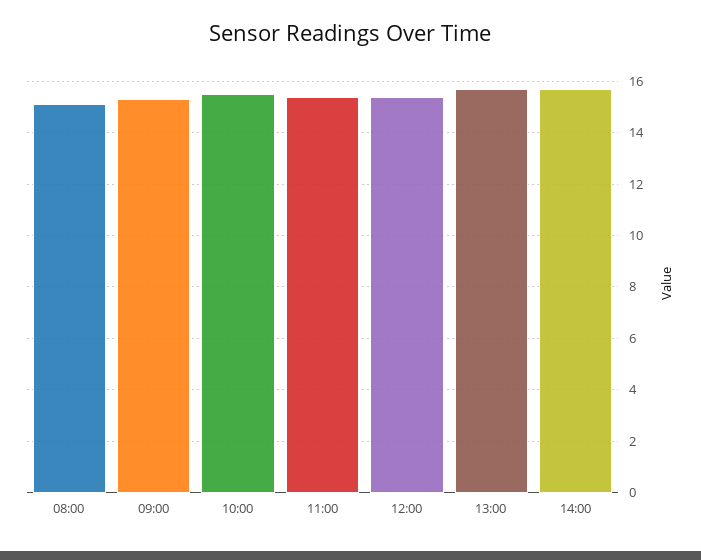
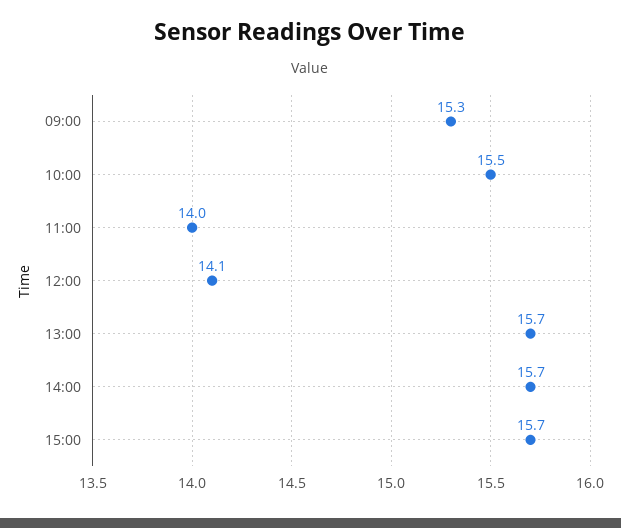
08:00: 15 -> none
11:00: 15.5 -> 14
12:00: 15.5 -> 14.1
15:00: none -> 15.7

